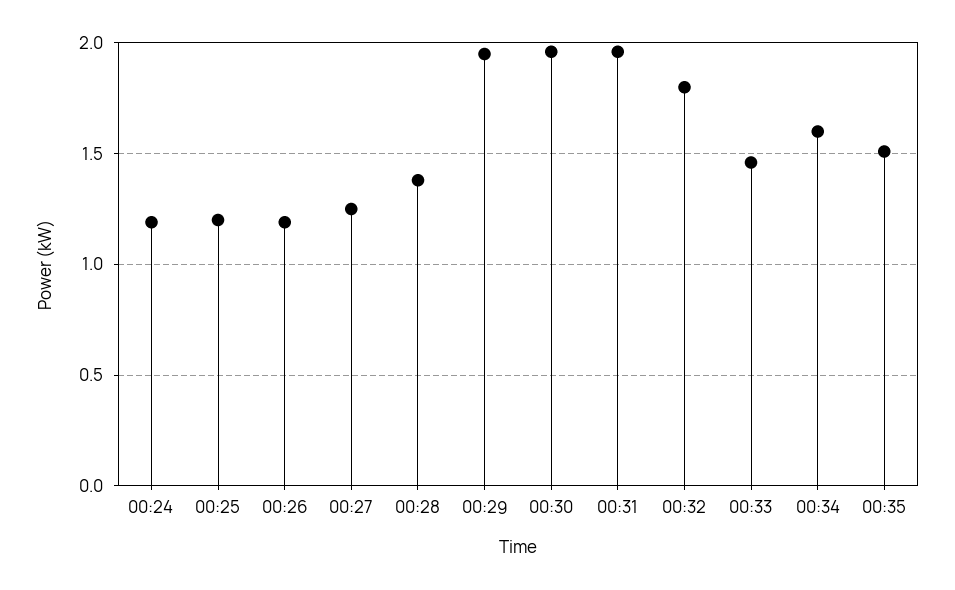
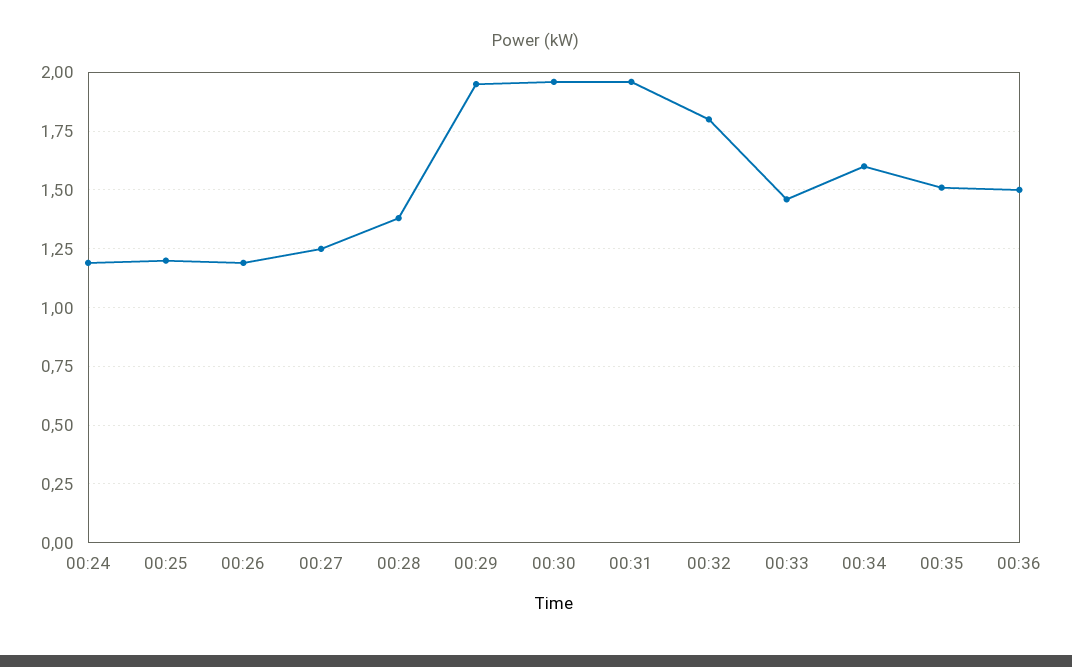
00:36: none -> 1.5

